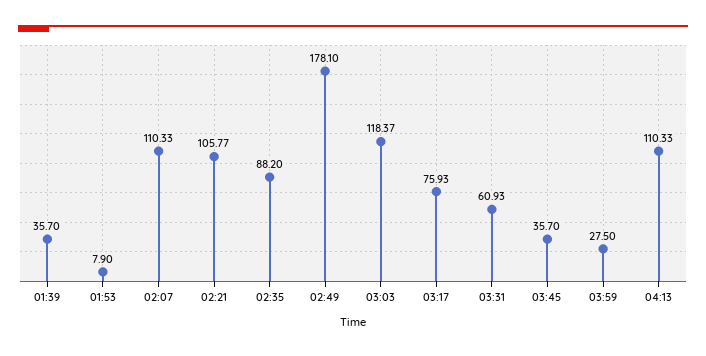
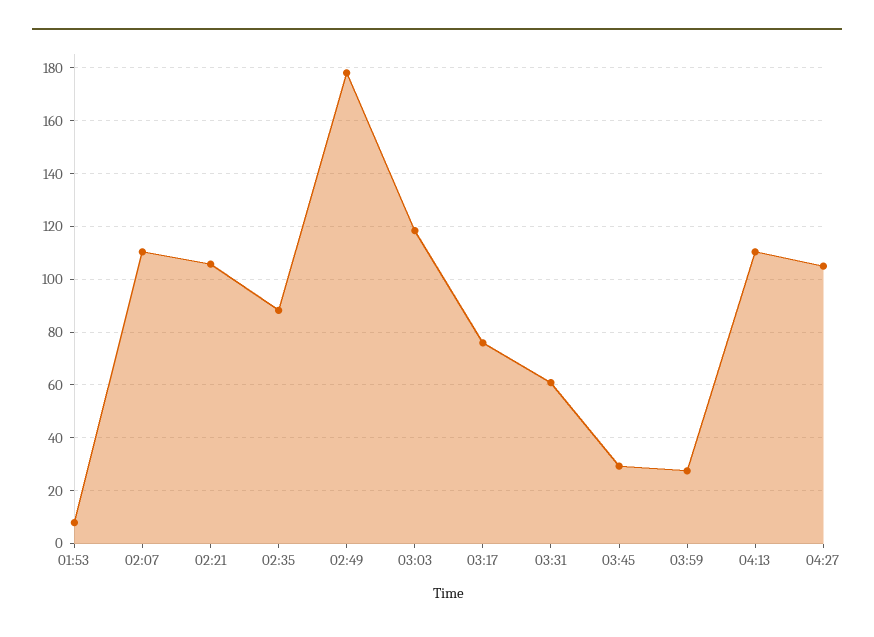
01:39: 35.7 -> none
03:45: 35.7 -> 30
04:27: none -> 105

